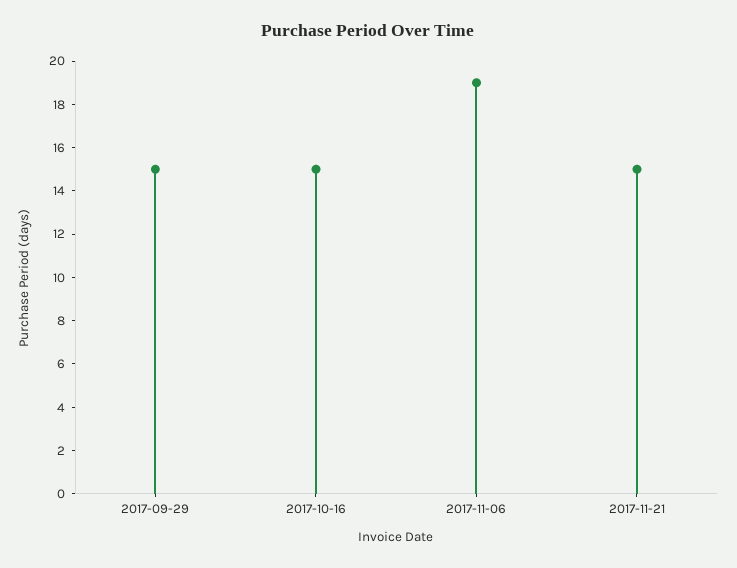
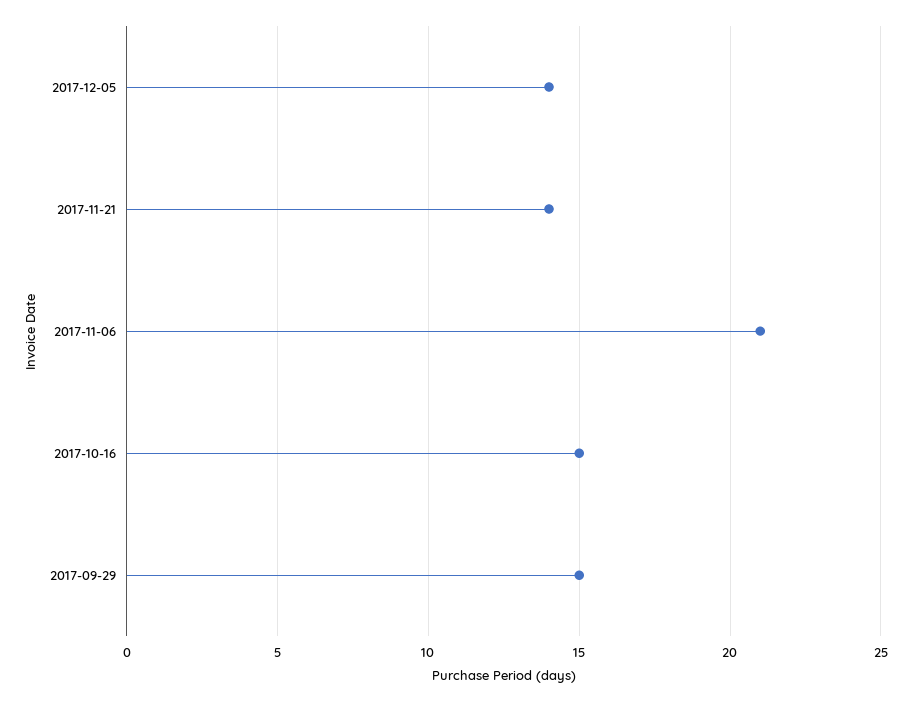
2017-11-06: 19 -> 21
2017-11-21: 15 -> 14
2017-12-05: none -> 14

